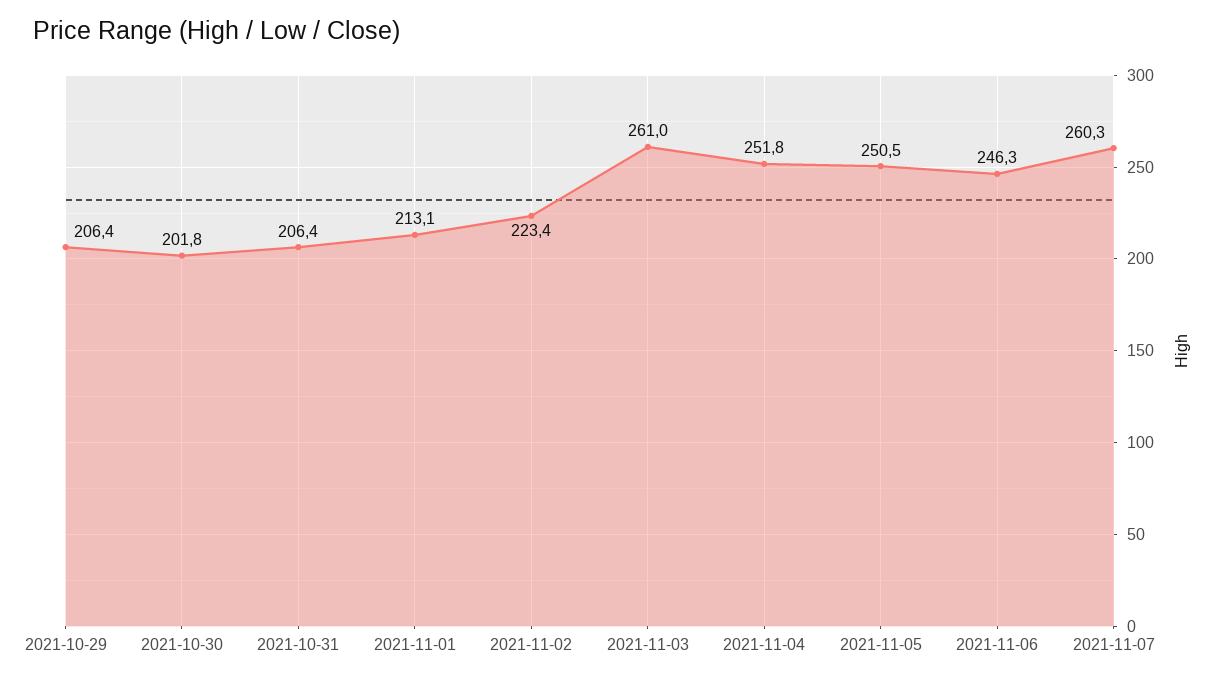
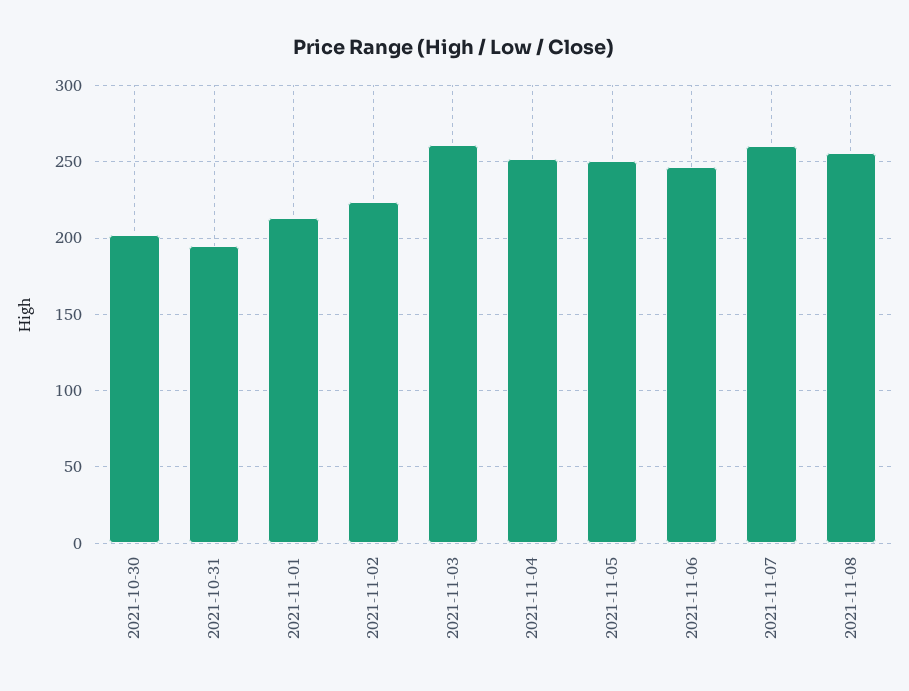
2021-10-29: 206.4 -> none
2021-10-31: 206.4 -> 195
2021-11-08: none -> 255

